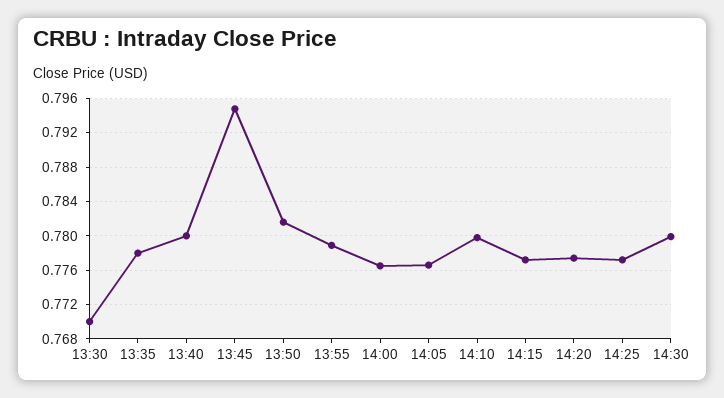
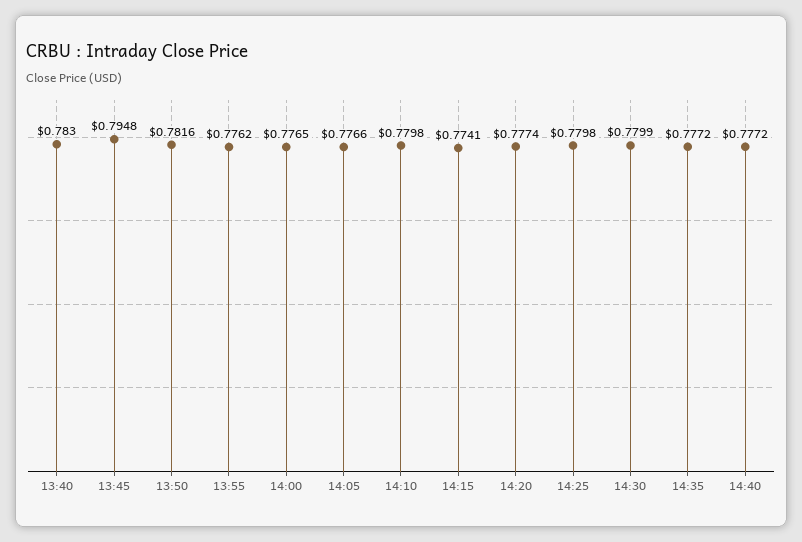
13:30: 0.77 -> none
13:35: 0.778 -> none
13:40: 0.78 -> 0.783
13:55: 0.779 -> 0.7762
14:15: 0.777 -> 0.7741
14:25: 0.777 -> 0.7798
14:35: none -> 0.7772
14:40: none -> 0.7772

